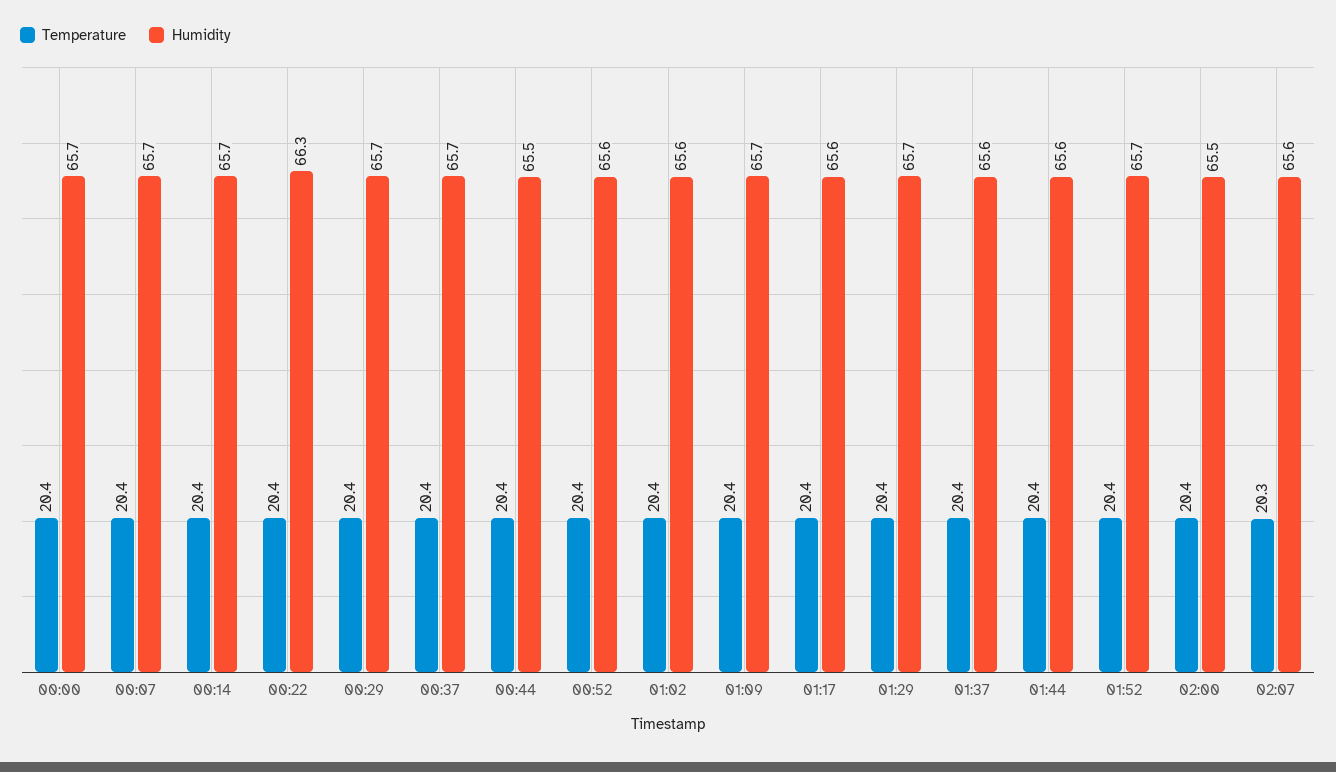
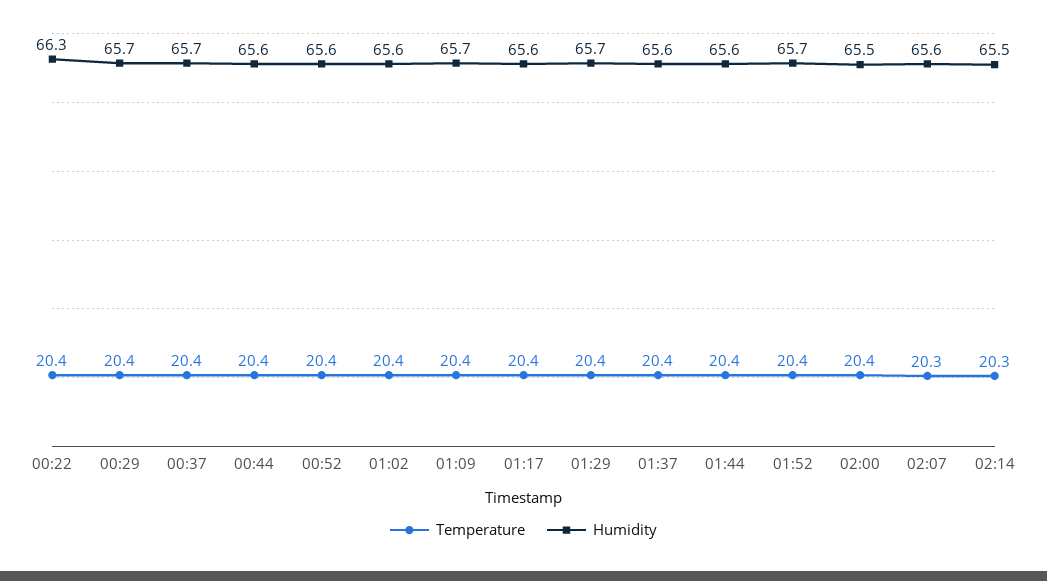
Temperature, 00:00: 20.4 -> none
Humidity, 00:00: 65.7 -> none
Temperature, 00:07: 20.4 -> none
Humidity, 00:07: 65.7 -> none
Temperature, 00:14: 20.4 -> none
Humidity, 00:14: 65.7 -> none
Humidity, 00:44: 65.5 -> 65.6
Temperature, 02:14: none -> 20.3
Humidity, 02:14: none -> 65.5

